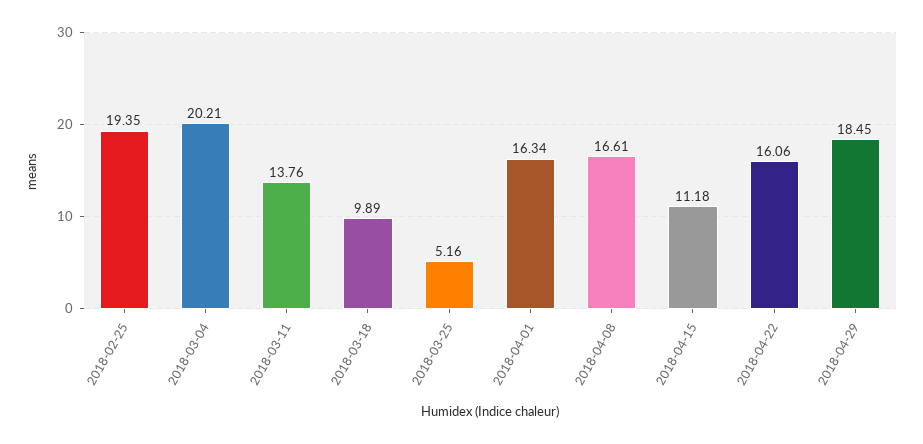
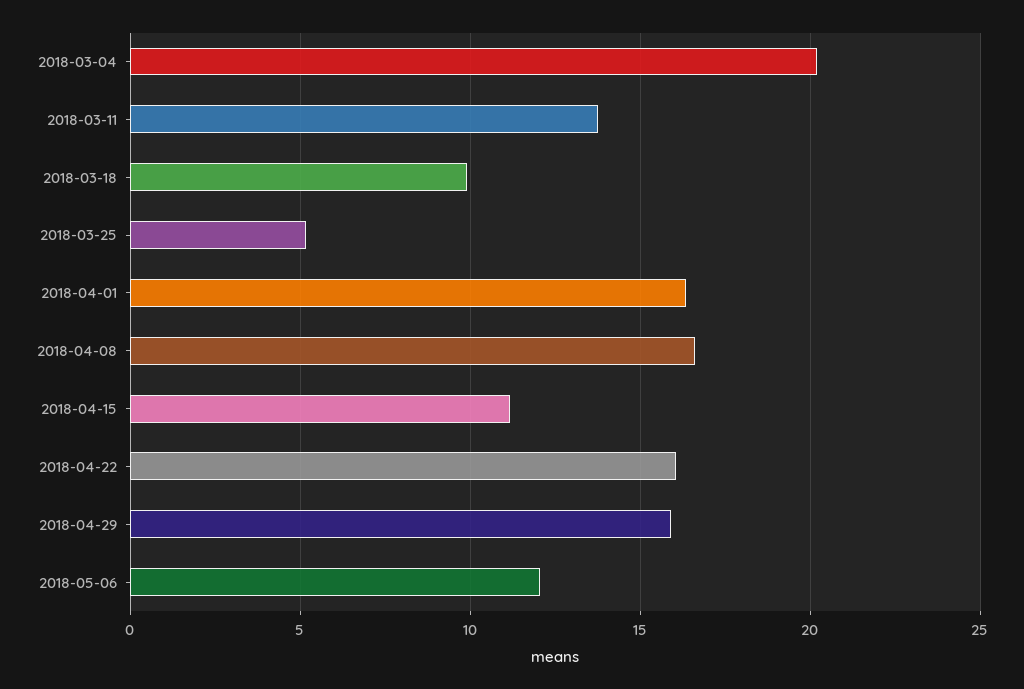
2018-02-25: 19.35 -> none
2018-04-29: 18.45 -> 16
2018-05-06: none -> 12

